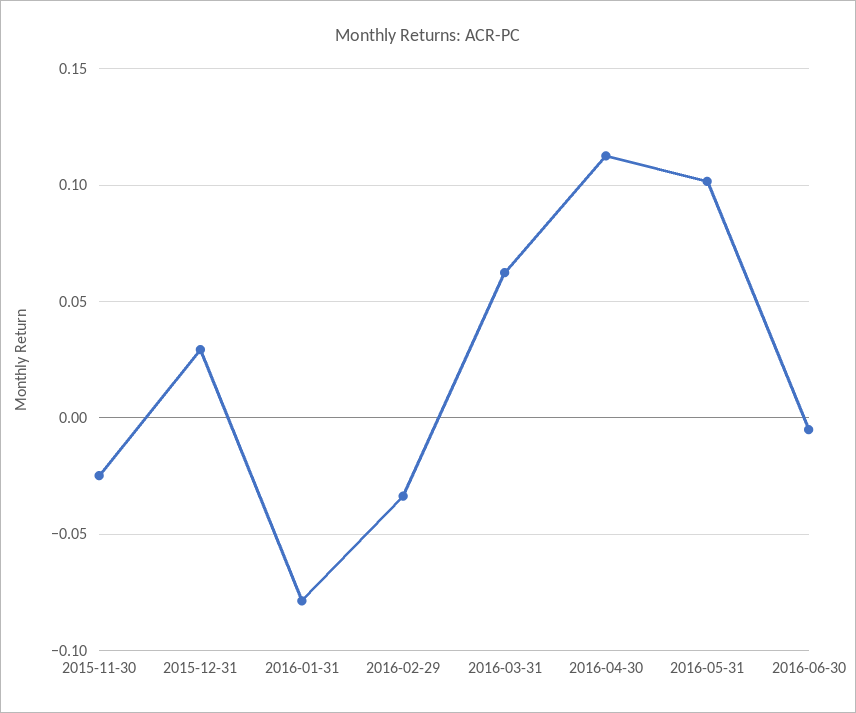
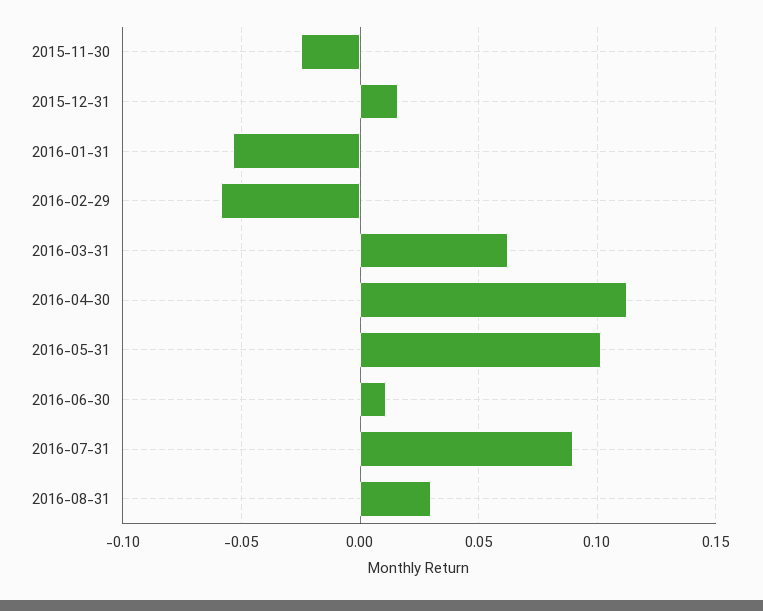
2015-12-31: 0.03 -> 0.015
2016-01-31: -0.08 -> -0.055
2016-02-29: -0.035 -> -0.06
2016-06-30: -0.005 -> 0.01
2016-07-31: none -> 0.09
2016-08-31: none -> 0.03

